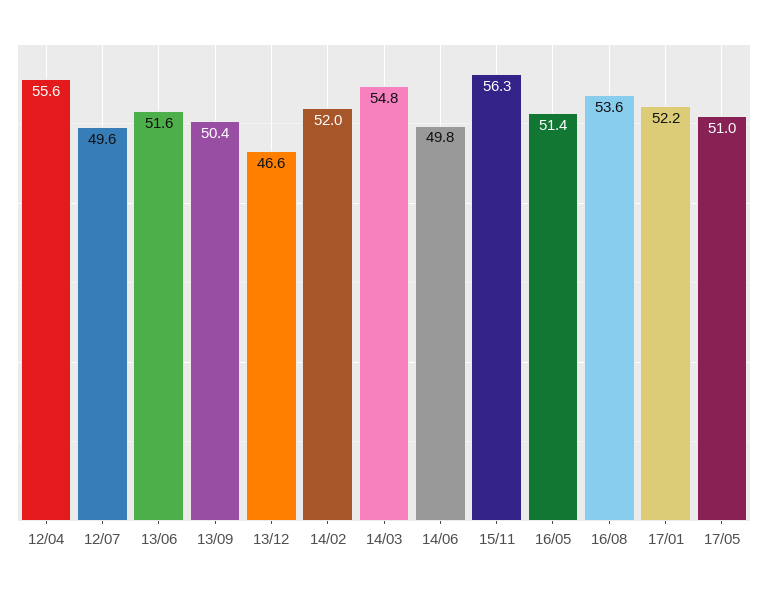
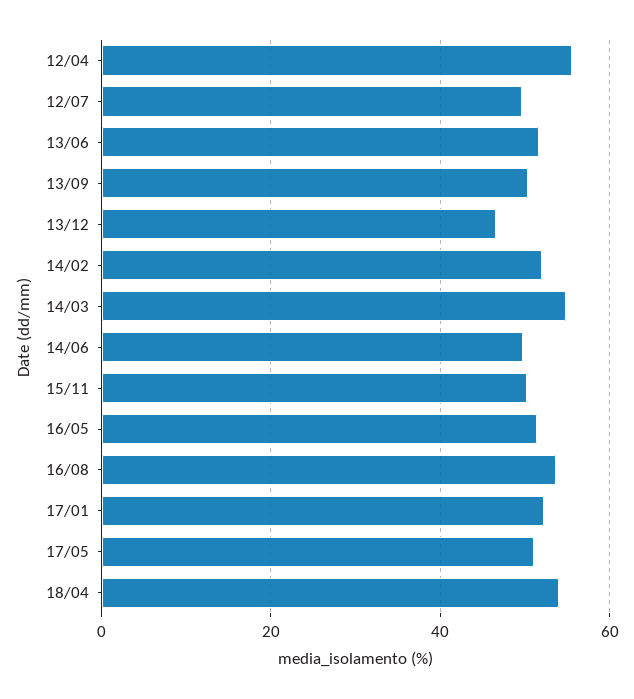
15/11: 56.3 -> 50
18/04: none -> 54

